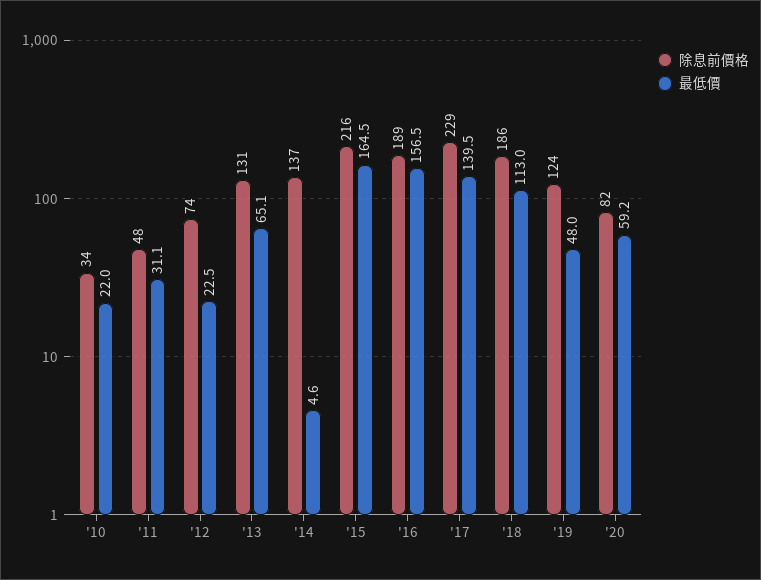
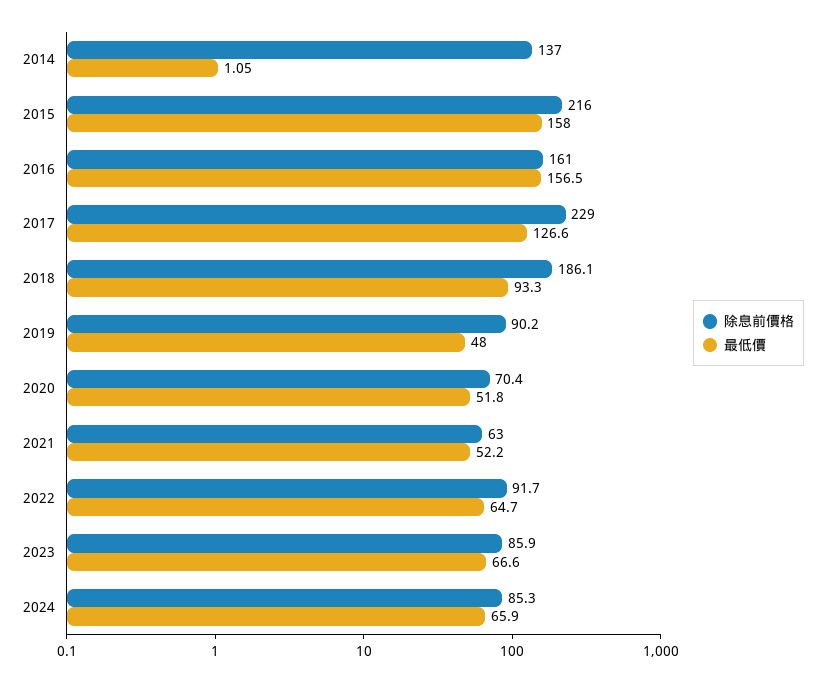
除息前價格, '10: 34 -> none
最低價, '10: 22 -> none
除息前價格, '11: 48 -> none
最低價, '11: 31.1 -> none
除息前價格, '12: 74 -> none
最低價, '12: 22.5 -> none
除息前價格, '13: 131 -> none
最低價, '13: 65.1 -> none
最低價, '14: 4.6 -> 1.05
最低價, '15: 164.5 -> 158
除息前價格, '16: 189 -> 161
最低價, '17: 139.5 -> 126.6
最低價, '18: 113 -> 93.3
除息前價格, '19: 124 -> 90.2
除息前價格, '20: 82 -> 70.4
最低價, '20: 59.2 -> 51.8
除息前價格, 2021: none -> 63
最低價, 2021: none -> 52.2
除息前價格, 2022: none -> 91.7
最低價, 2022: none -> 64.7
除息前價格, 2023: none -> 85.9
最低價, 2023: none -> 66.6
除息前價格, 2024: none -> 85.3
最低價, 2024: none -> 65.9

